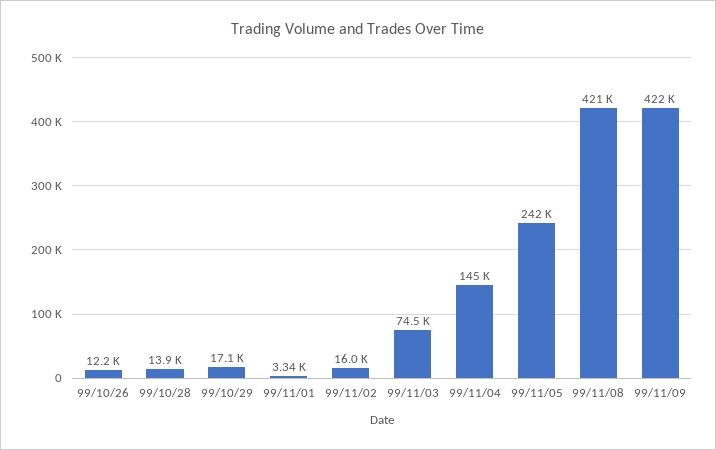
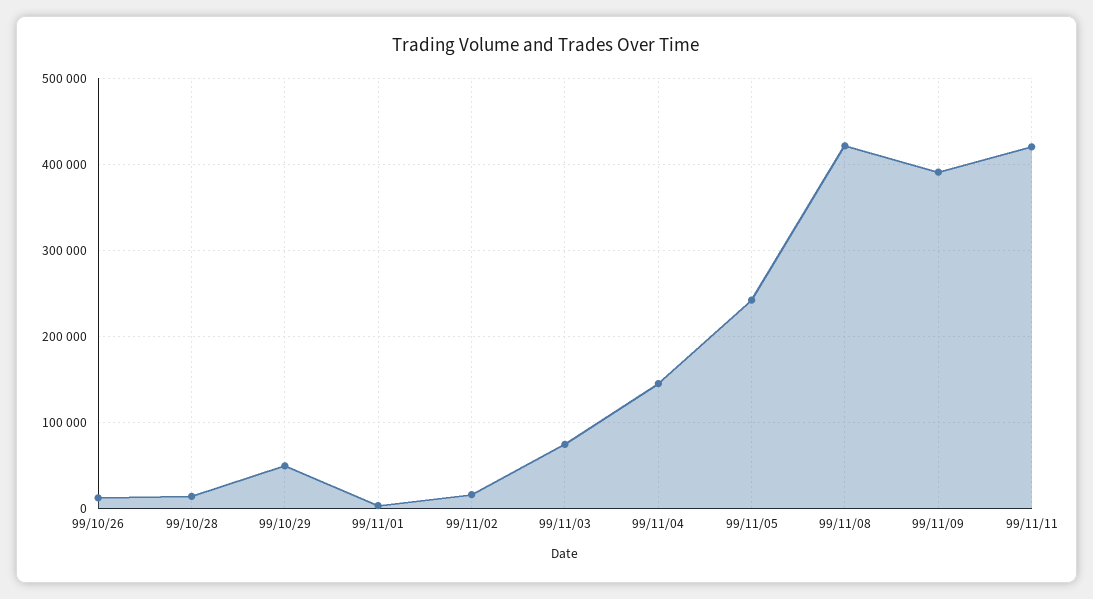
99/10/29: 17100 -> 50000
99/11/09: 422000 -> 390000
99/11/11: none -> 420000

